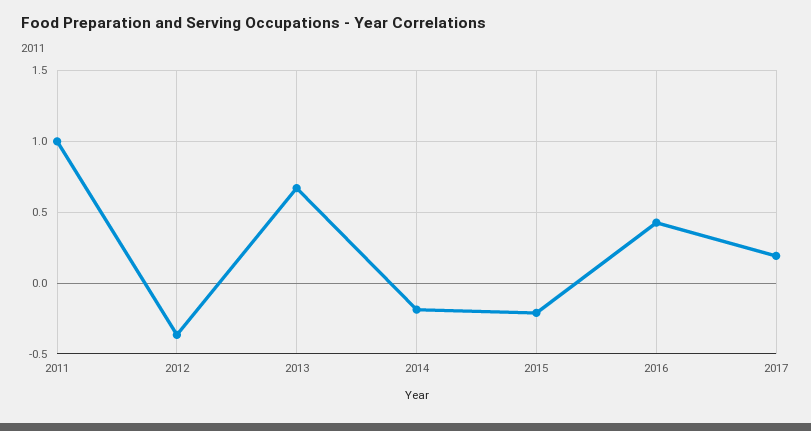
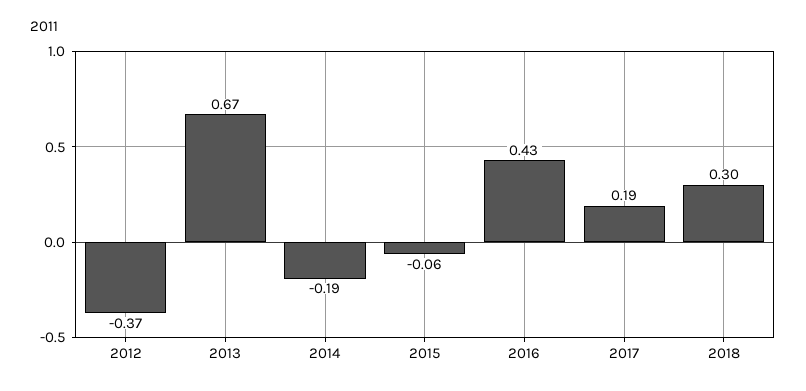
2011: 1 -> none
2015: -0.2 -> -0.06
2018: none -> 0.3

